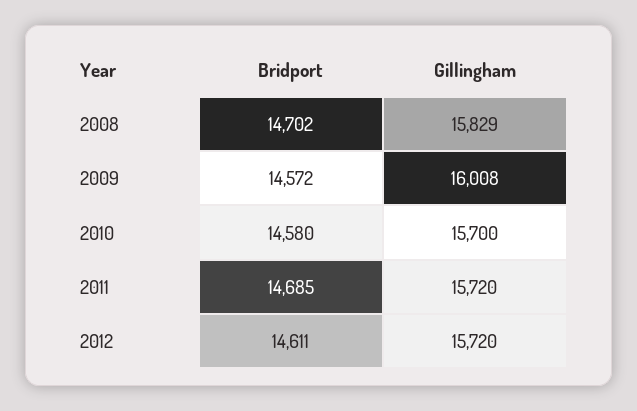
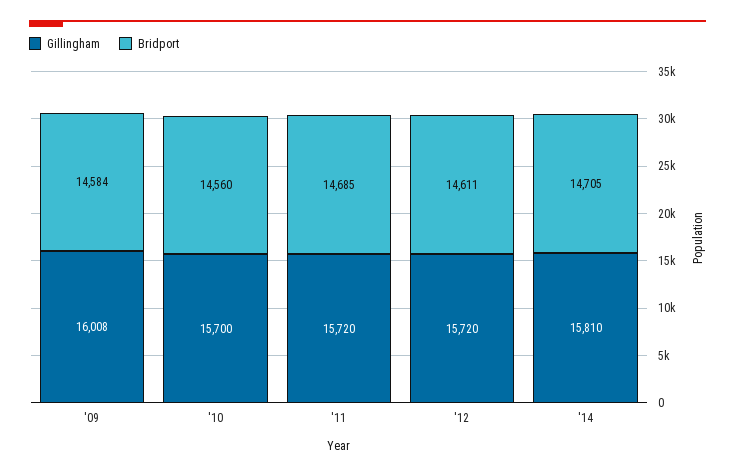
Bridport, 2008: 14702 -> none
Gillingham, 2008: 15829 -> none
Bridport, 2009: 14572 -> 14584
Bridport, 2010: 14580 -> 14560
Gillingham, '14: none -> 15810
Bridport, '14: none -> 14705

